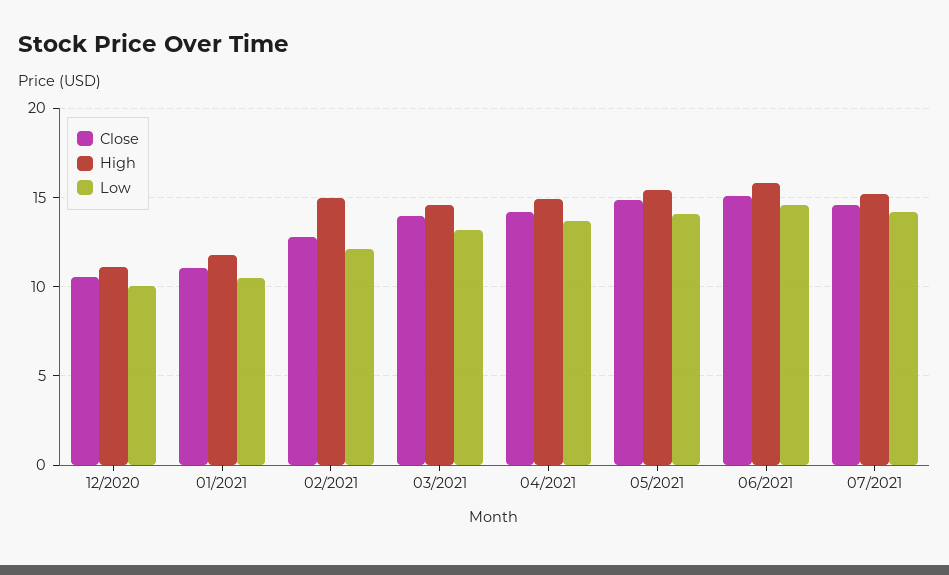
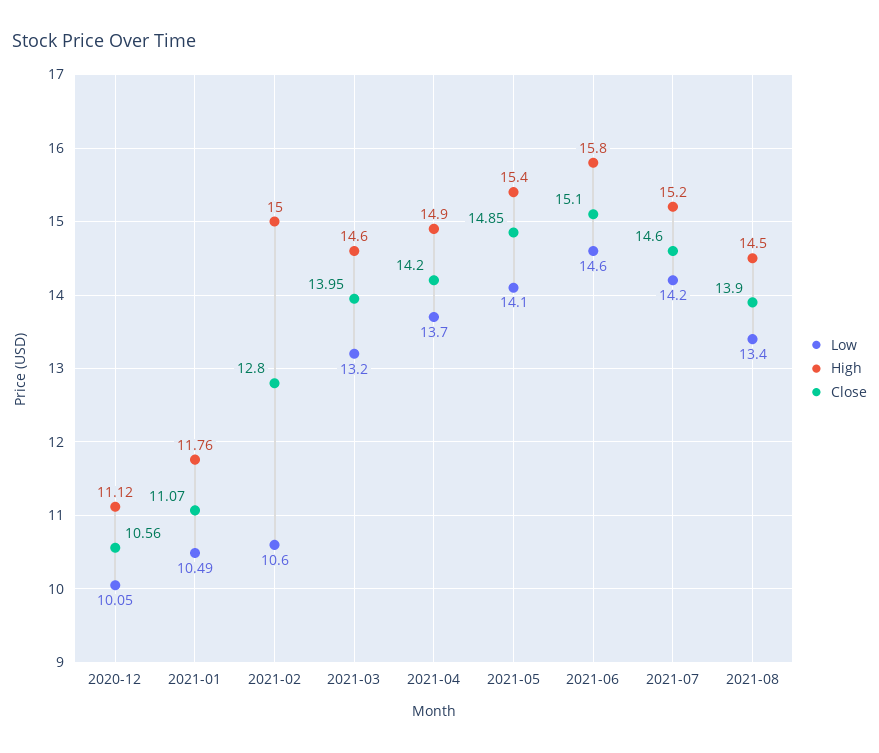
Low, 02/2021: 12 -> 10.6
Low, 2021-08: none -> 13.4
High, 2021-08: none -> 14.5
Close, 2021-08: none -> 13.9

